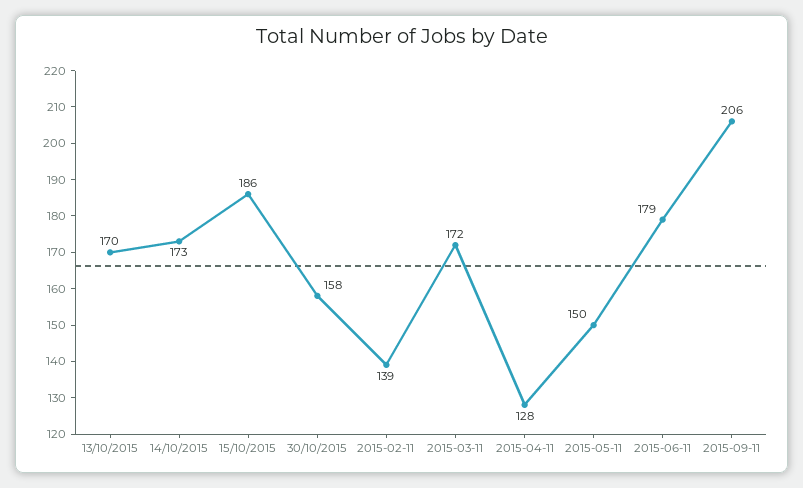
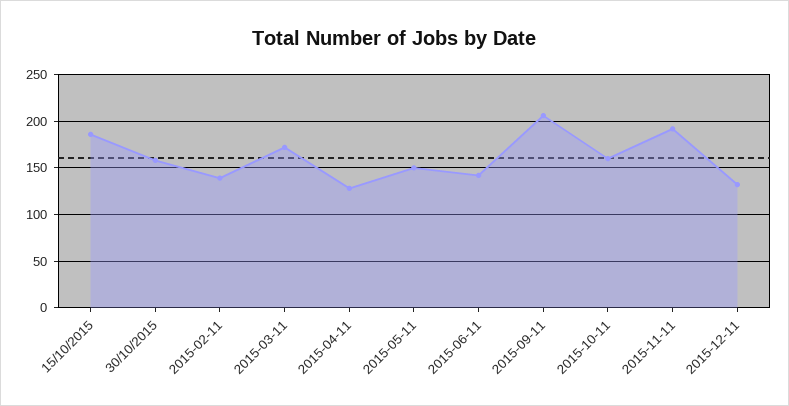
13/10/2015: 170 -> none
14/10/2015: 173 -> none
2015-06-11: 179 -> 140
2015-10-11: none -> 160
2015-11-11: none -> 190
2015-12-11: none -> 130

